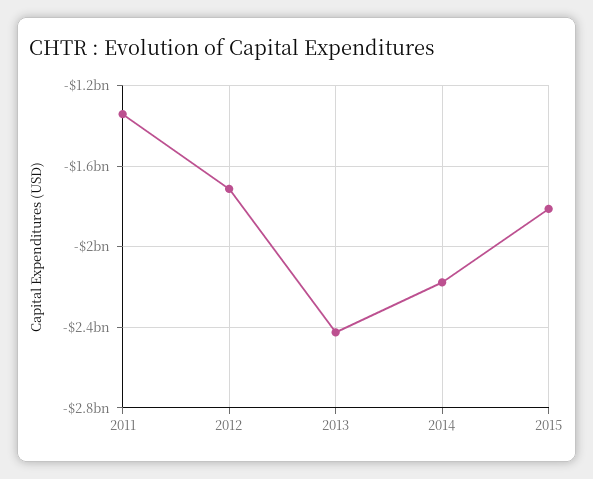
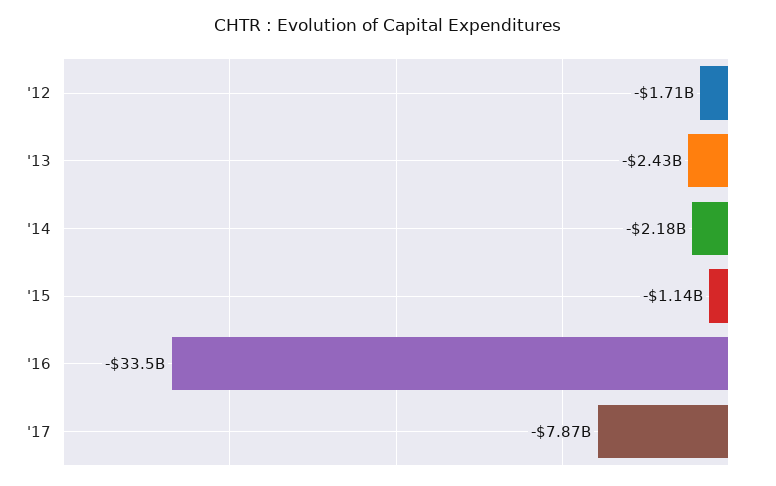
2011: -1350000000 -> none
2015: -1800000000 -> -1140000000
'16: none -> -33500000000
'17: none -> -7870000000

